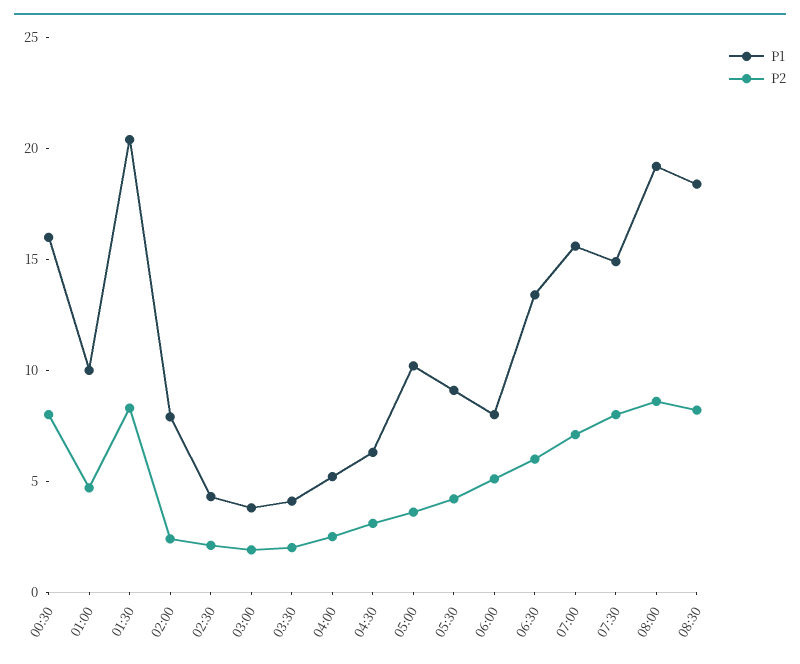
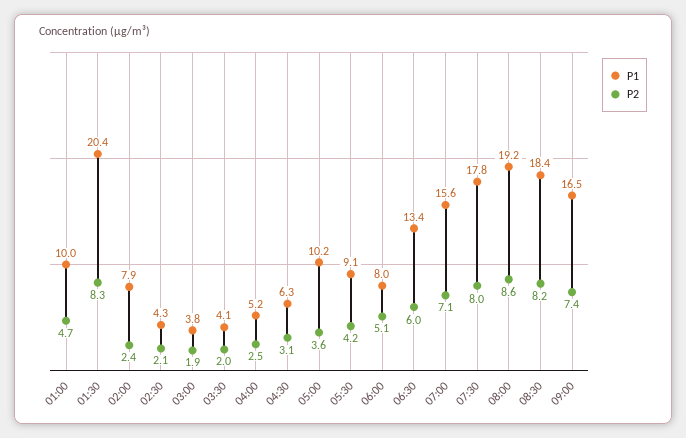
P1, 00:30: 16 -> none
P2, 00:30: 8 -> none
P1, 07:30: 15 -> 17.8
P1, 09:00: none -> 16.5
P2, 09:00: none -> 7.4

